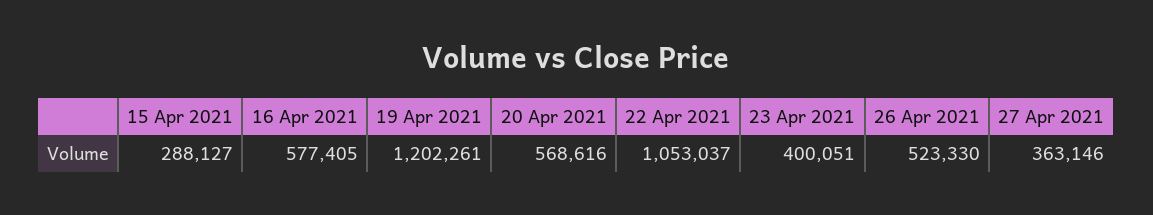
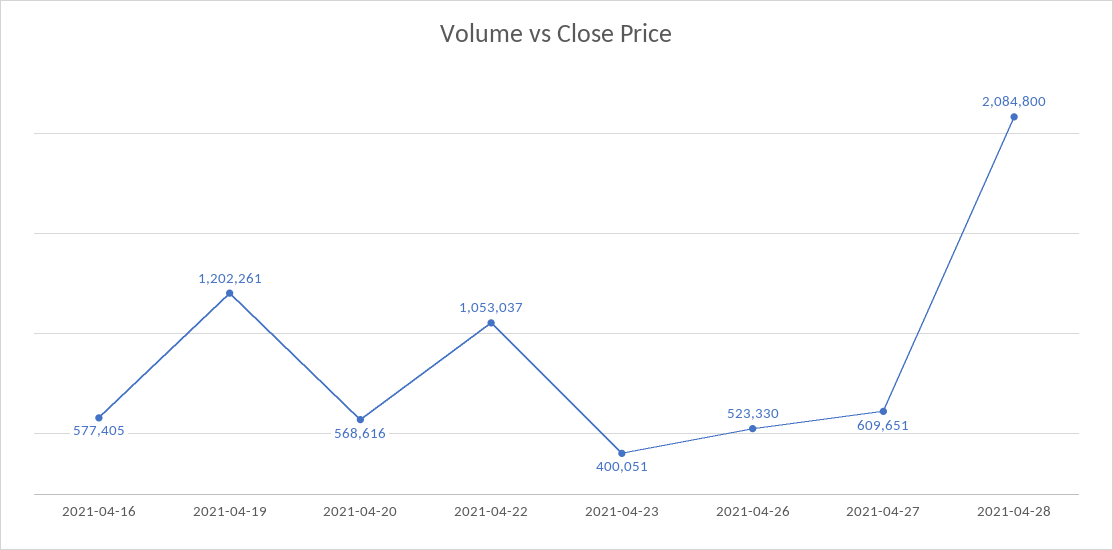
15 Apr 2021: 288127 -> none
27 Apr 2021: 363146 -> 609651
2021-04-28: none -> 2084800

